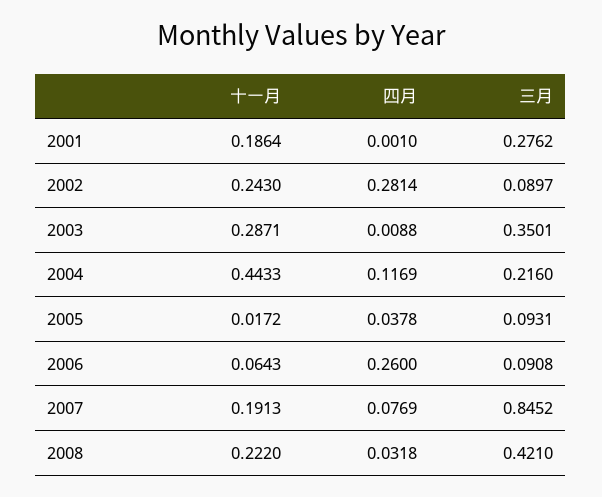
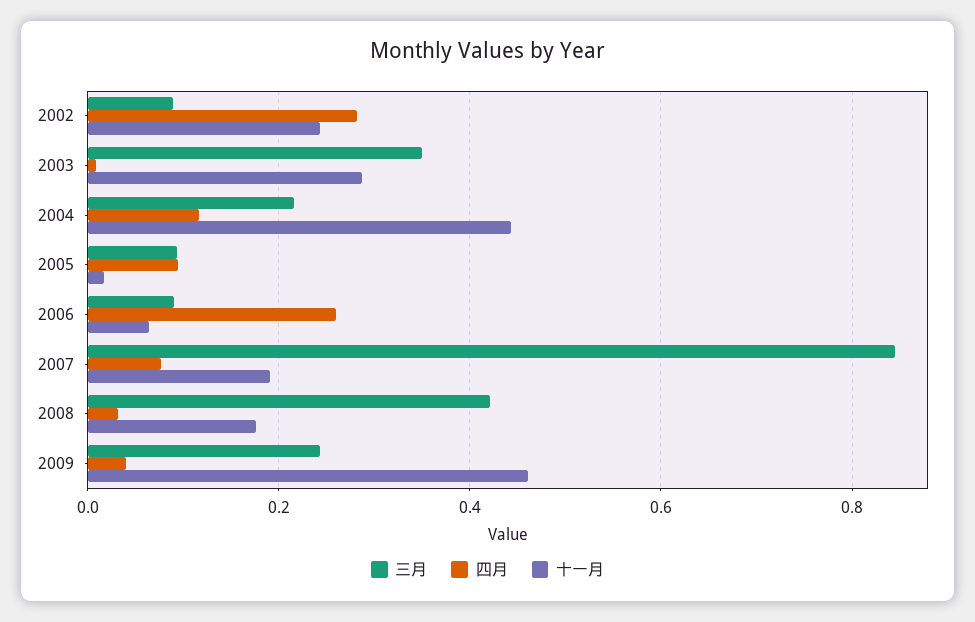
十一月, 2001: 0.1864 -> none
四月, 2001: 0.001 -> none
三月, 2001: 0.2762 -> none
四月, 2005: 0.0378 -> 0.1
十一月, 2008: 0.222 -> 0.18
三月, 2009: none -> 0.24
四月, 2009: none -> 0.04
十一月, 2009: none -> 0.46

